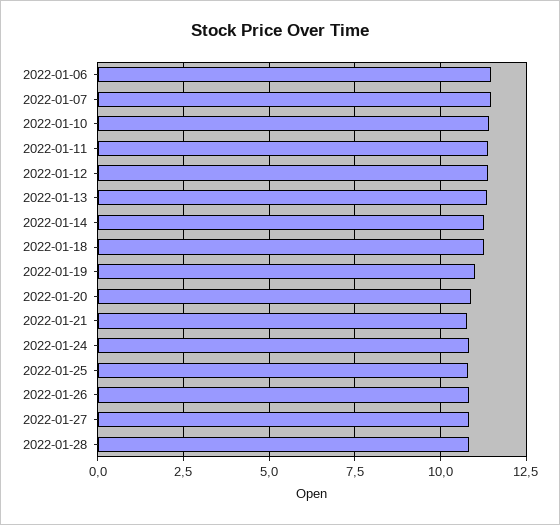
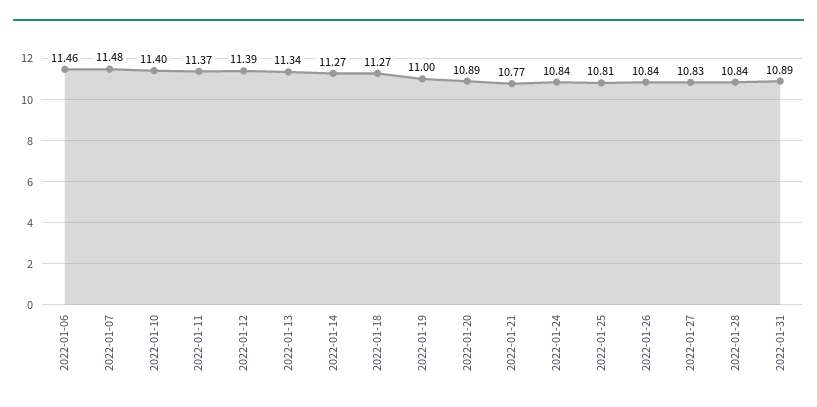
2022-01-31: none -> 10.89

